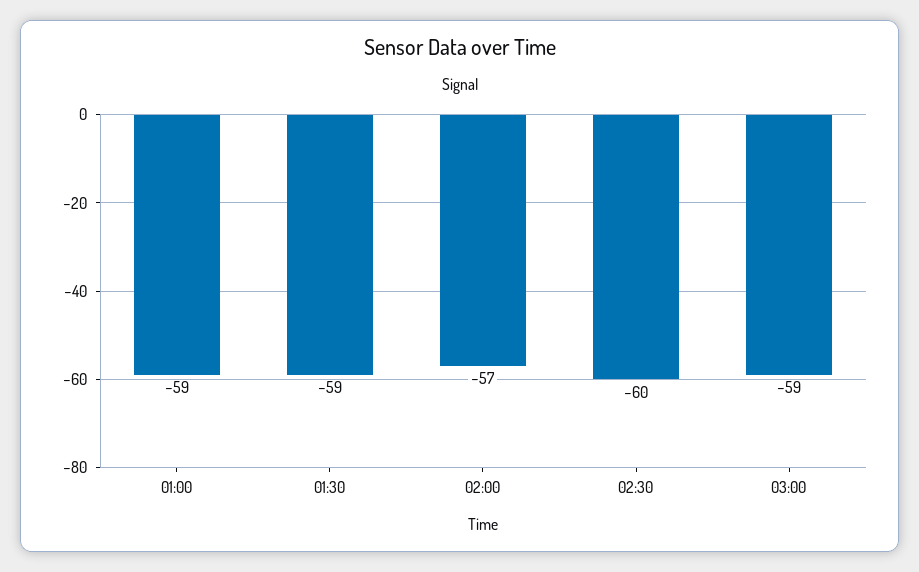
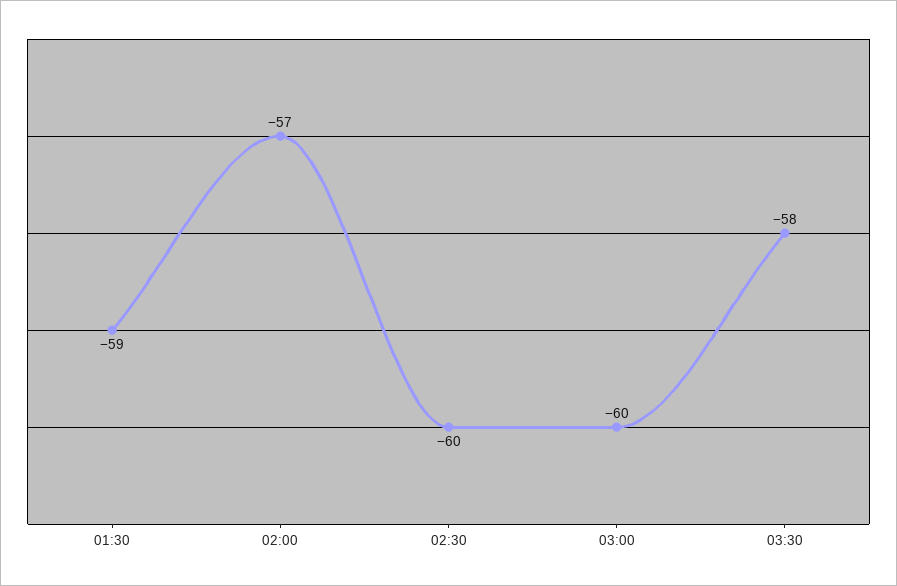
01:00: -59 -> none
03:00: -59 -> -60
03:30: none -> -58

